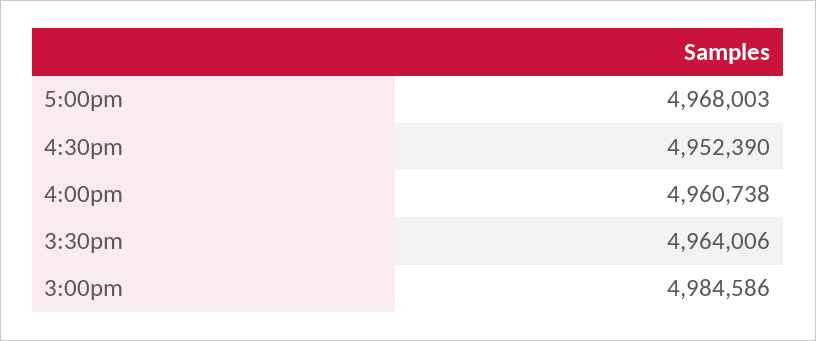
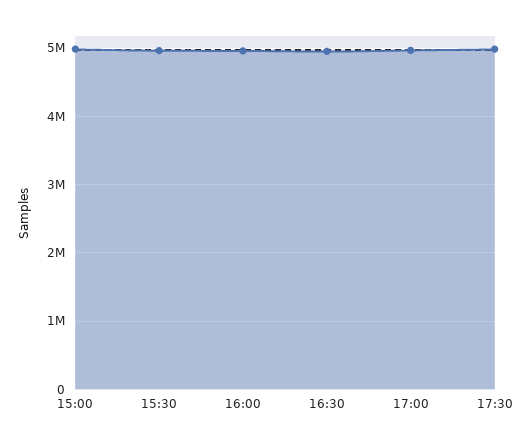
17:30: none -> 5000000

